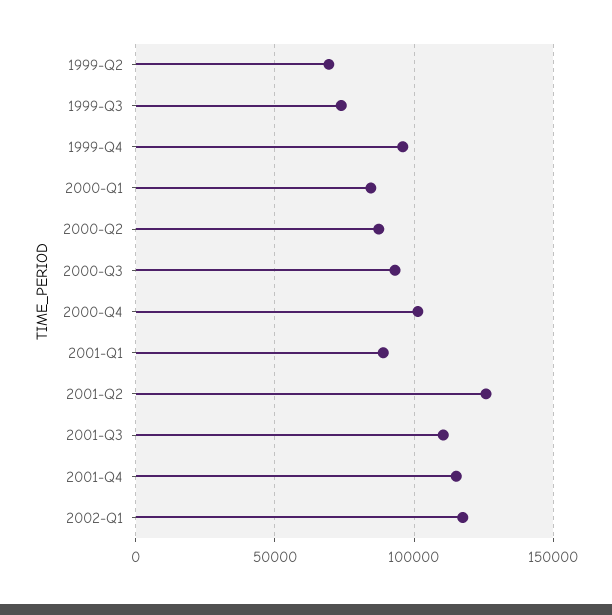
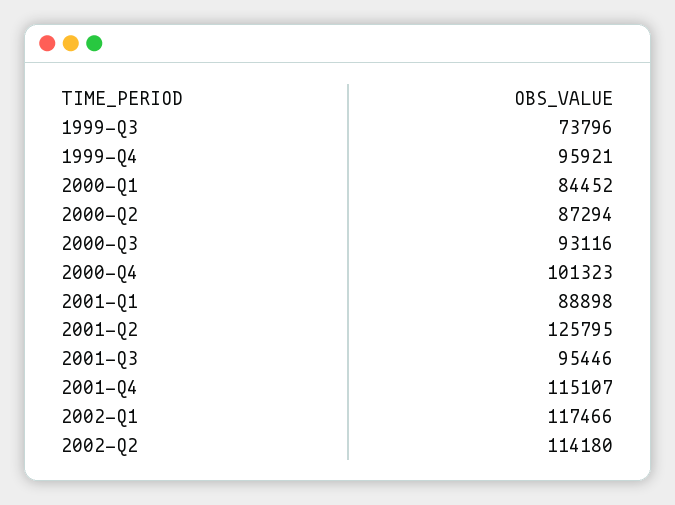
1999-Q2: 70000 -> none
2001-Q3: 110000 -> 95446
2002-Q2: none -> 114180

